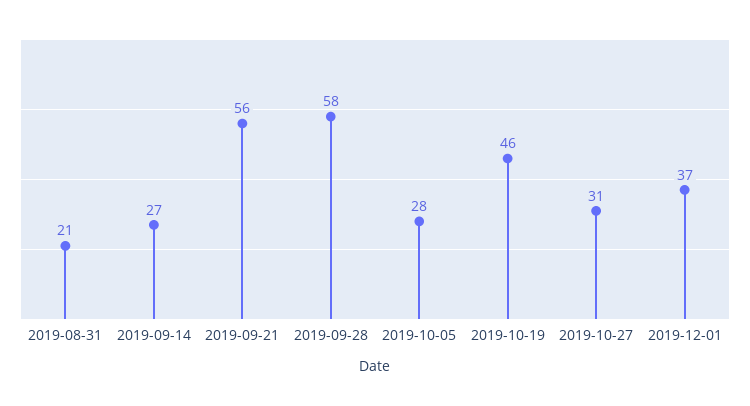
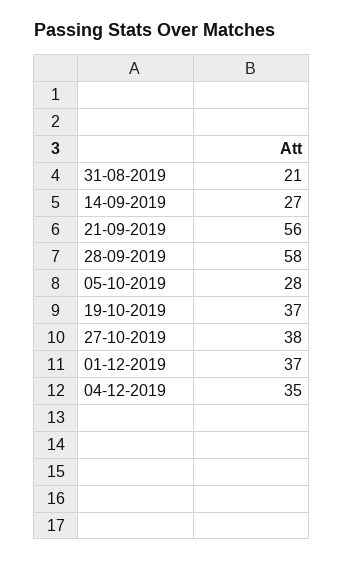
2019-10-19: 46 -> 37
2019-10-27: 31 -> 38
04-12-2019: none -> 35

